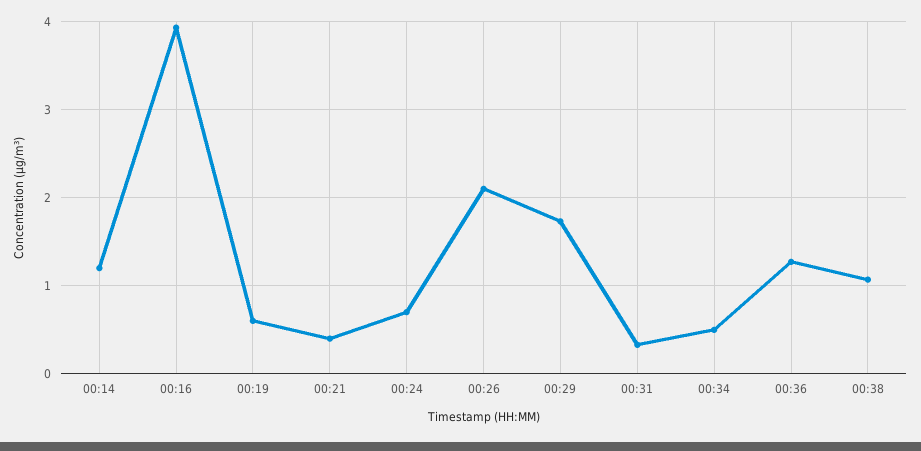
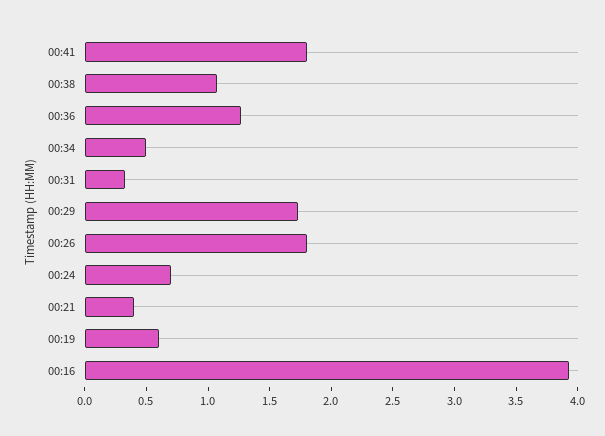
00:14: 1.2 -> none
00:26: 2.1 -> 1.8
00:41: none -> 1.8

